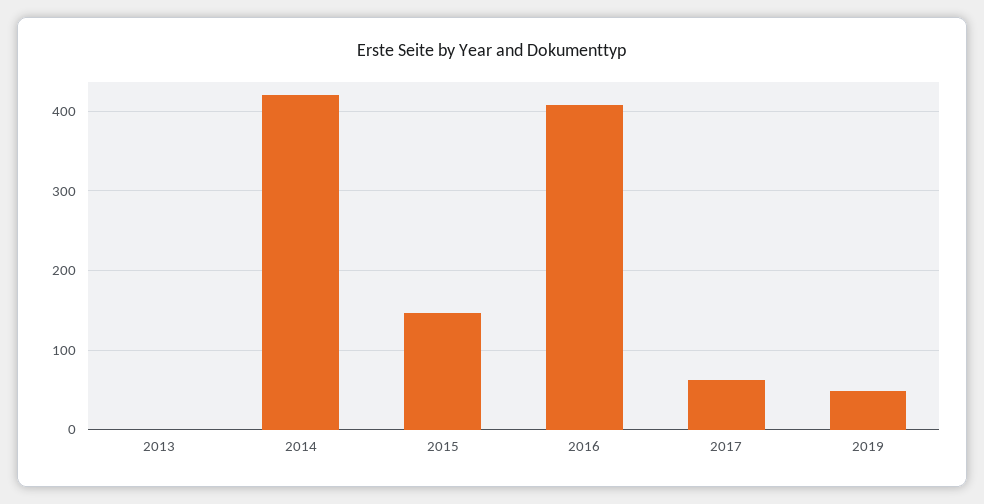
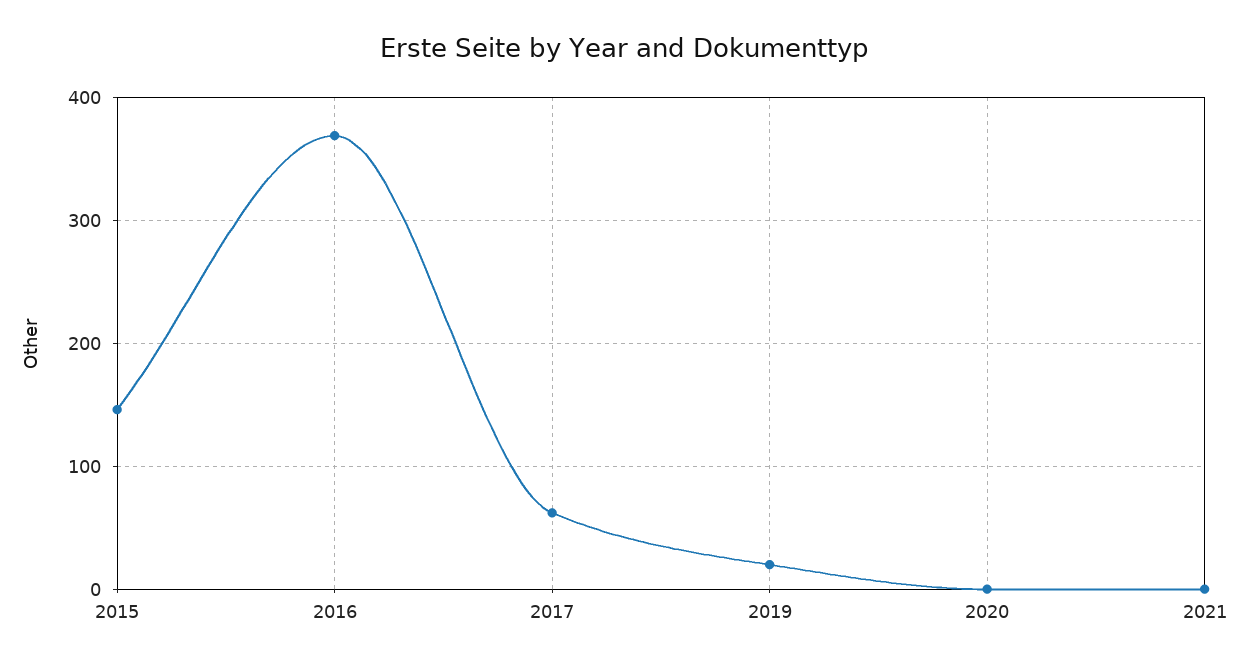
2013: 0 -> none
2014: 420 -> none
2016: 410 -> 370
2019: 50 -> 20
2020: none -> 0
2021: none -> 0

